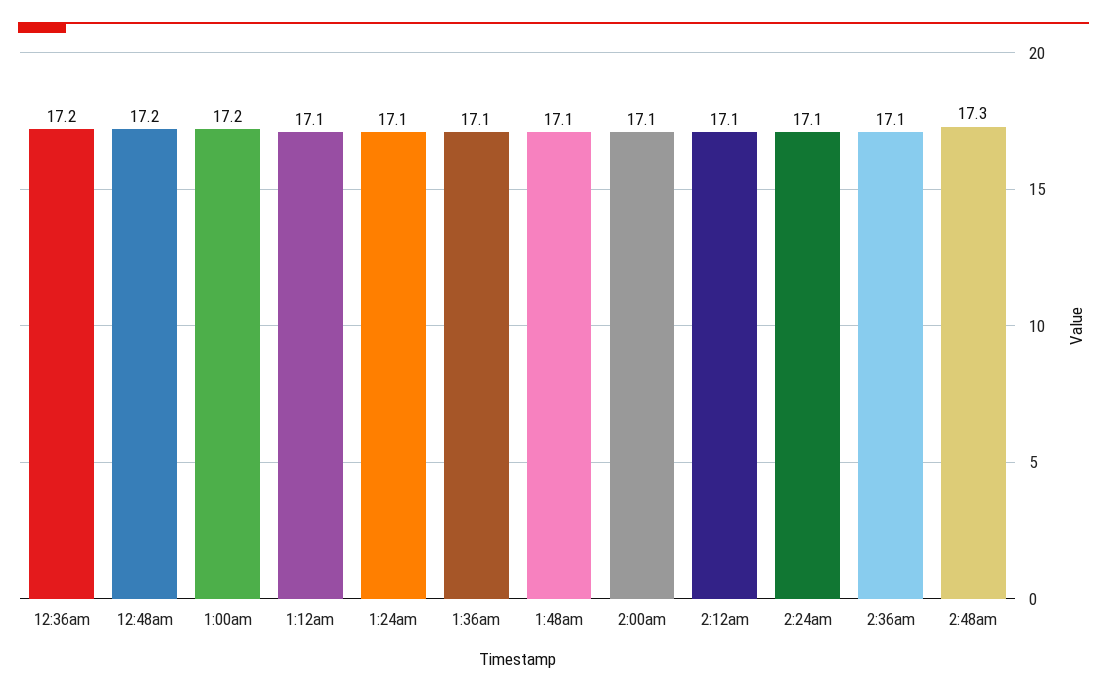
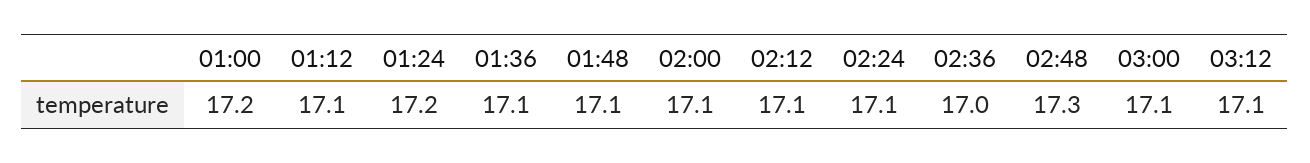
12:36am: 17.2 -> none
12:48am: 17.2 -> none
1:24am: 17.1 -> 17.2
2:36am: 17.1 -> 17
03:00: none -> 17.1
03:12: none -> 17.1

